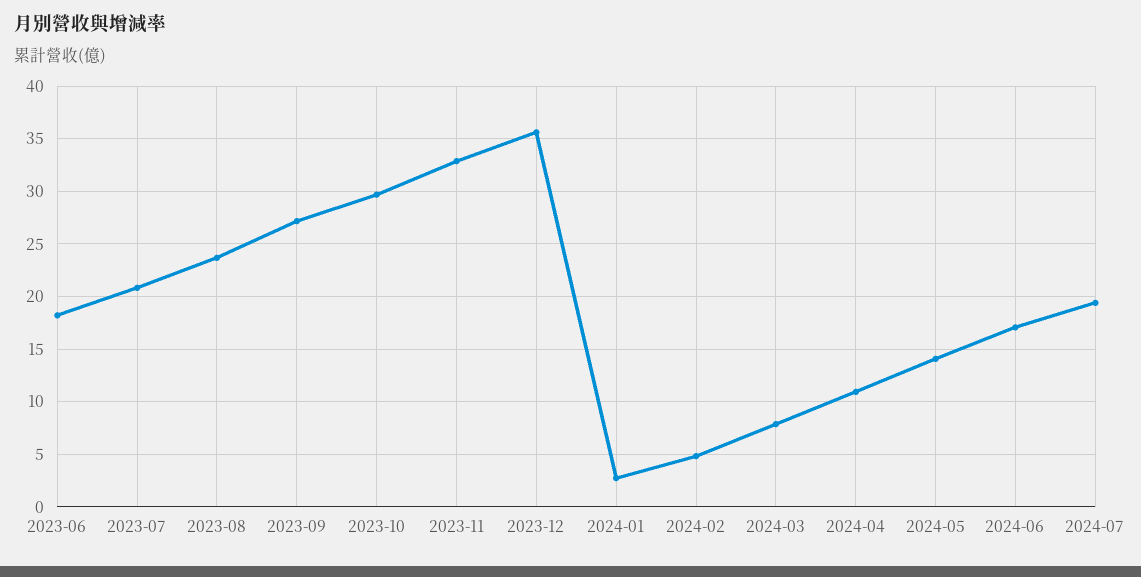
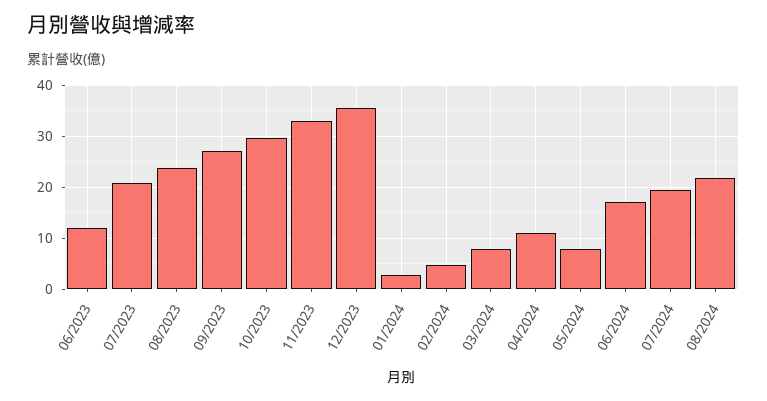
2023-06: 18 -> 12
2024-05: 14 -> 8
08/2024: none -> 22

